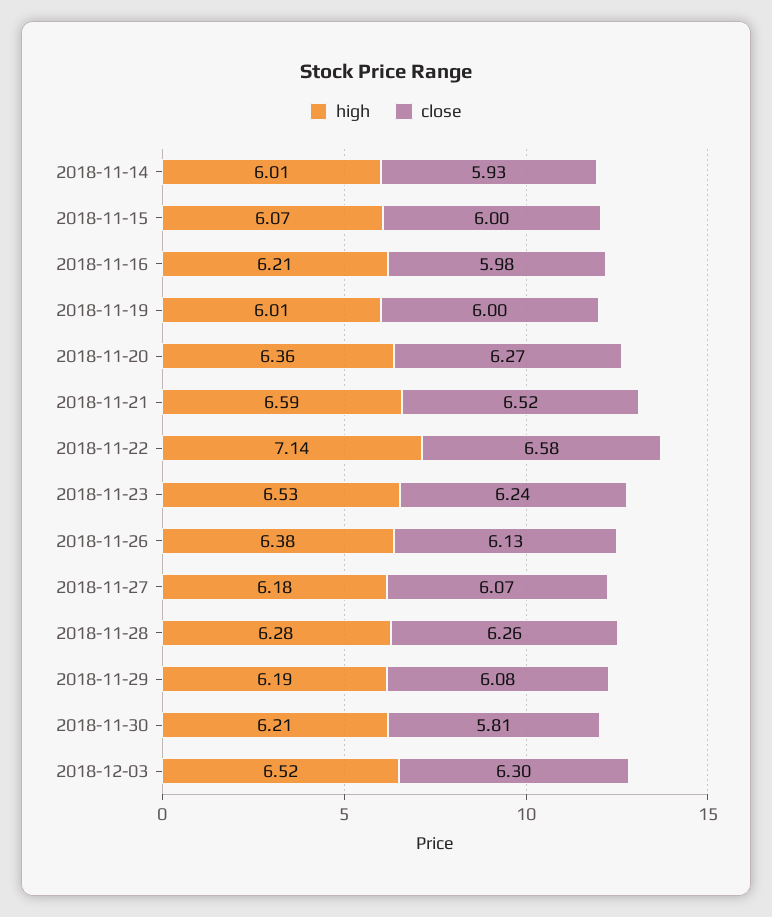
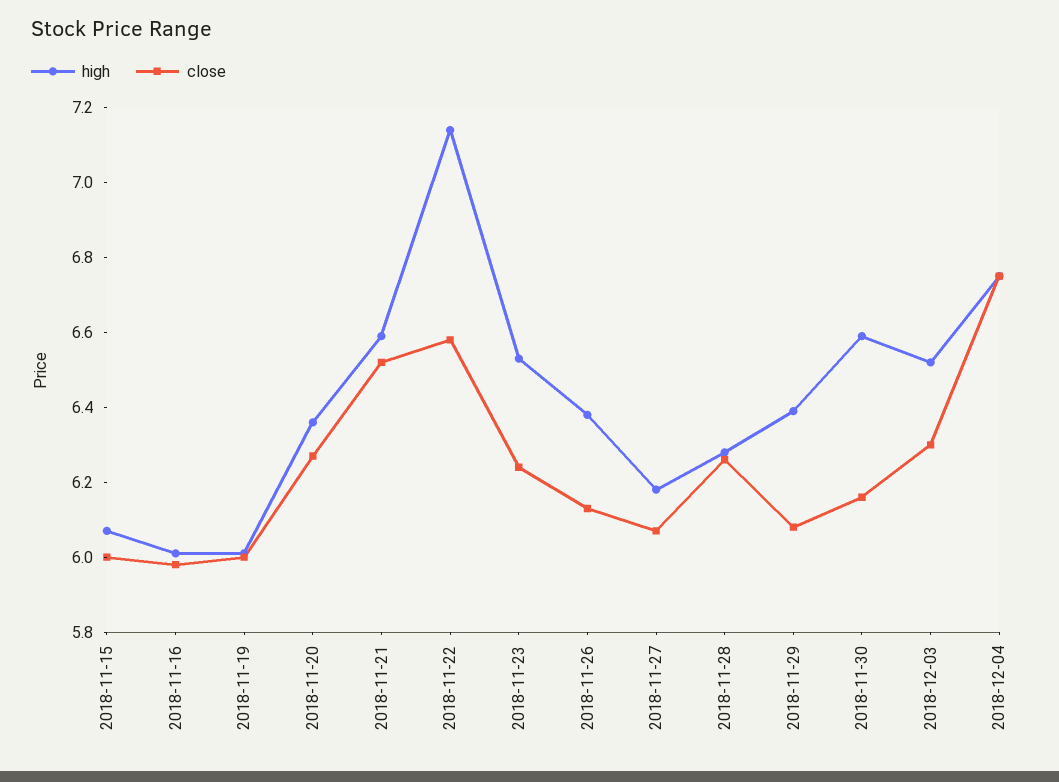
high, 2018-11-14: 6.01 -> none
close, 2018-11-14: 5.93 -> none
high, 2018-11-16: 6.21 -> 6
high, 2018-11-29: 6.19 -> 6.4
high, 2018-11-30: 6.21 -> 6.6
close, 2018-11-30: 5.81 -> 6.15
high, 2018-12-04: none -> 6.75
close, 2018-12-04: none -> 6.75

